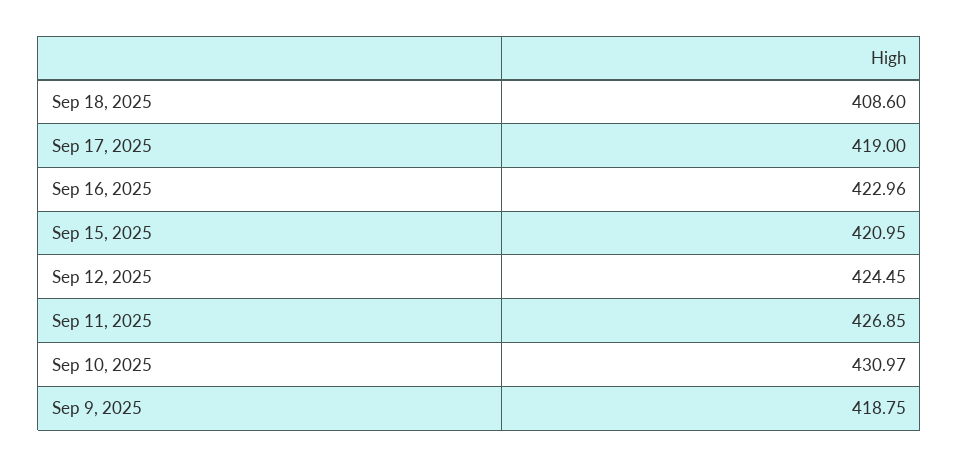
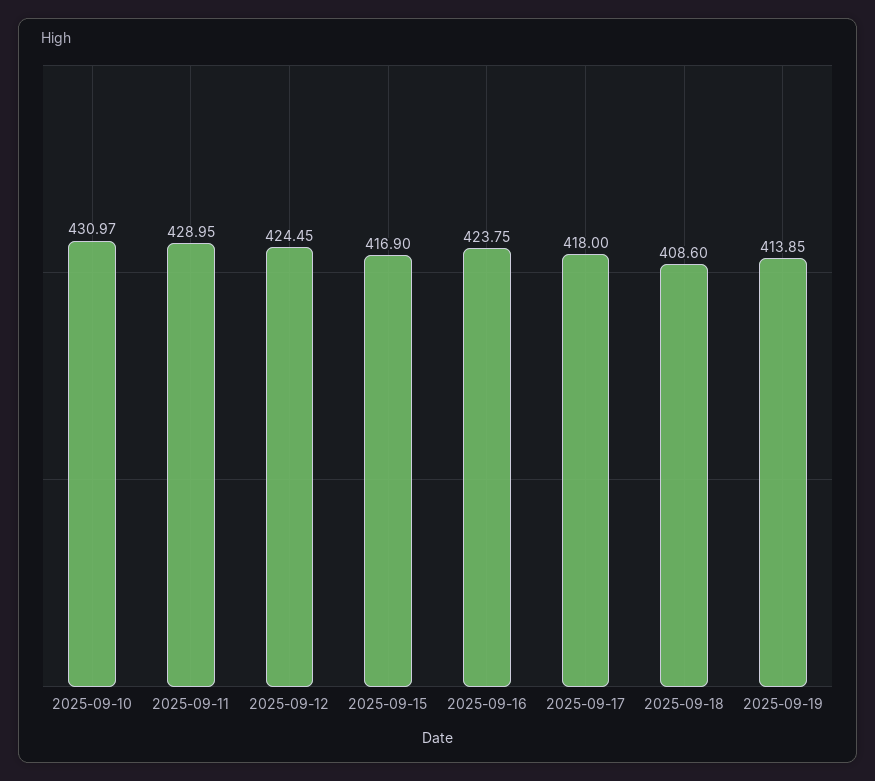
Sep 17, 2025: 419 -> 418
Sep 16, 2025: 422.96 -> 423.75
Sep 15, 2025: 420.95 -> 416.9
Sep 11, 2025: 426.85 -> 428.95
Sep 9, 2025: 418.75 -> none
2025-09-19: none -> 413.85

